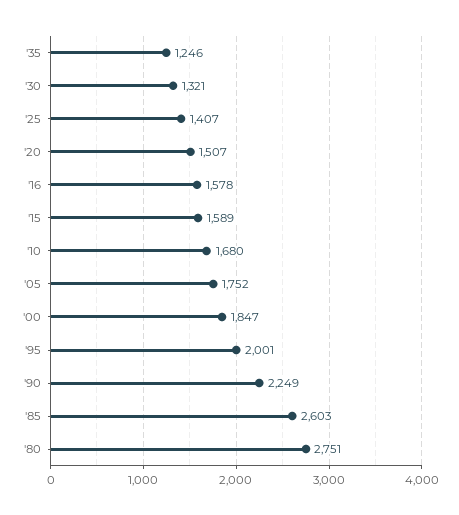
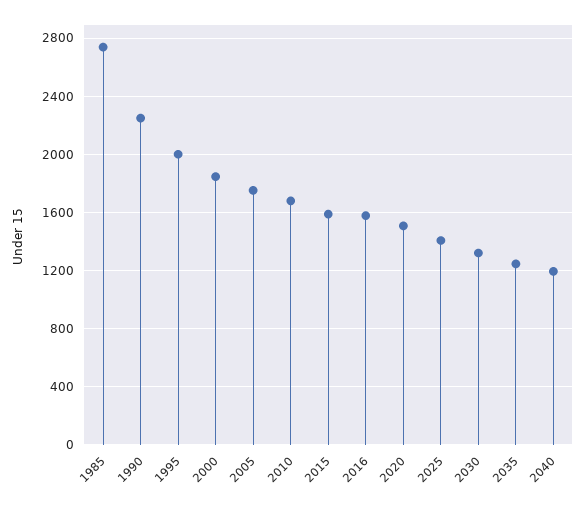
'85: 2603 -> 2750
'80: 2751 -> none
2040: none -> 1200

